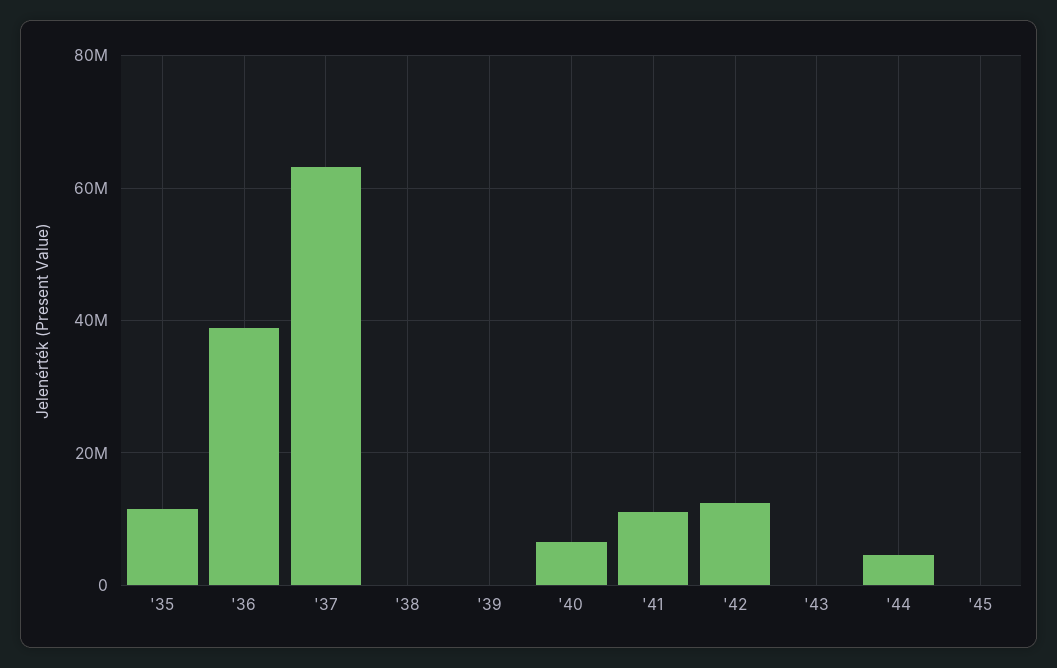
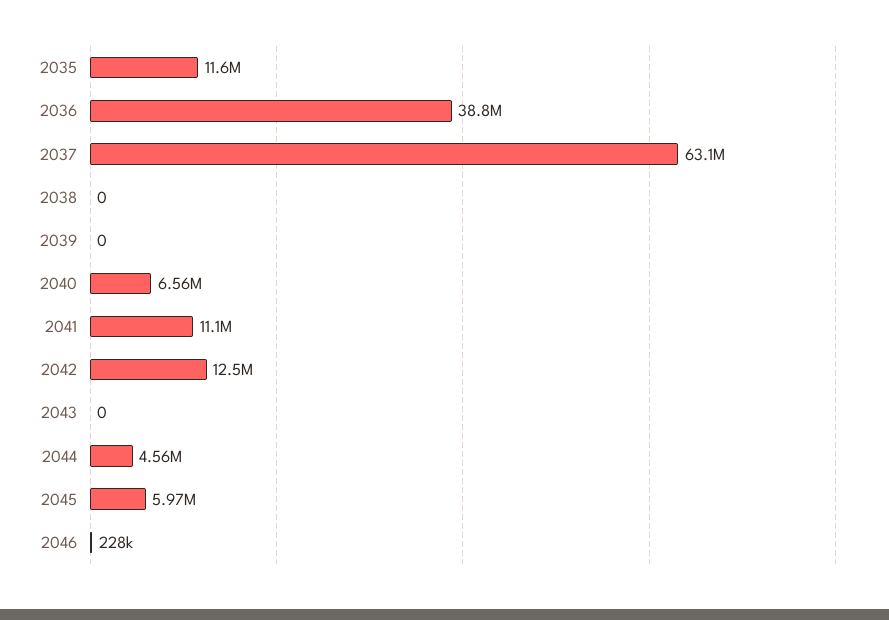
'45: 0 -> 5970000
2046: none -> 228000

